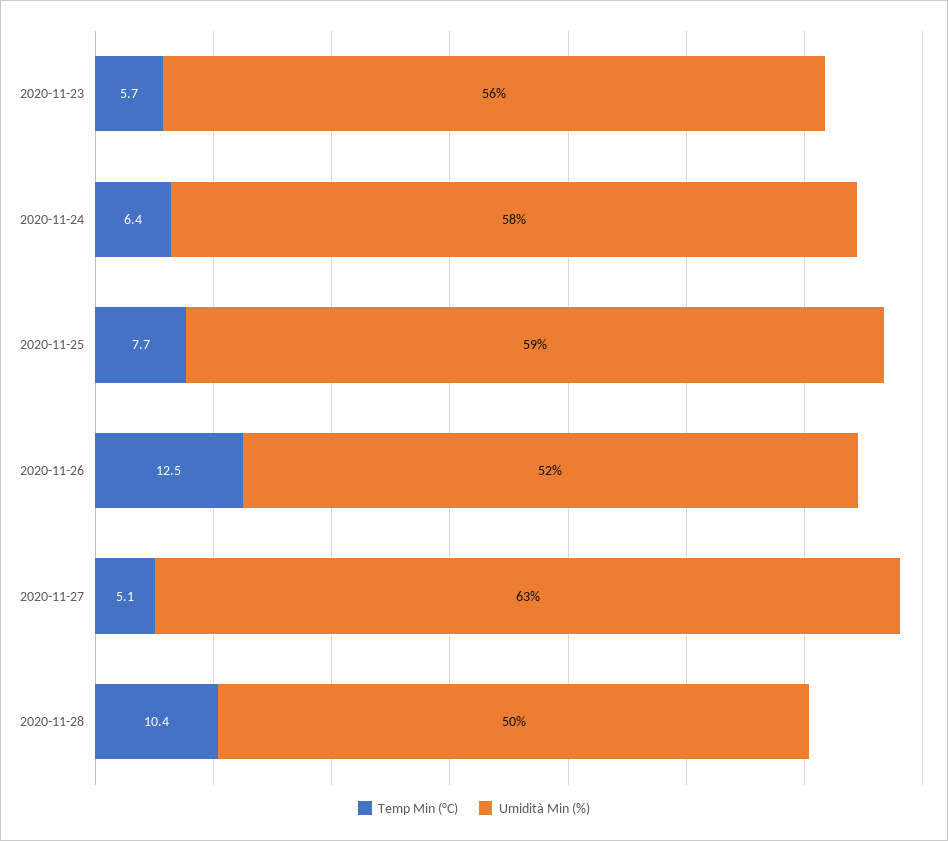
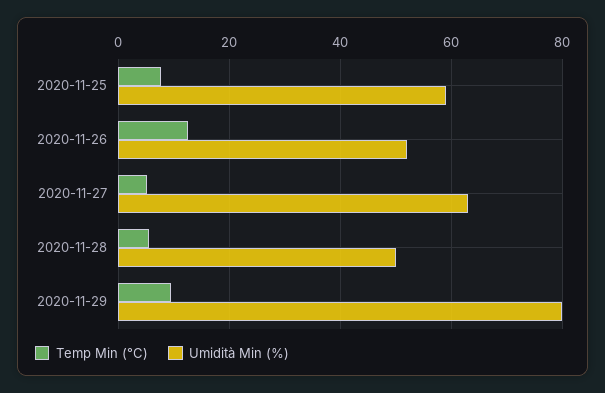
Temp Min (°C), 2020-11-23: 5.7 -> none
Umidità Min (%), 2020-11-23: 56 -> none
Temp Min (°C), 2020-11-24: 6.4 -> none
Umidità Min (%), 2020-11-24: 58 -> none
Temp Min (°C), 2020-11-28: 10.4 -> 6
Temp Min (°C), 2020-11-29: none -> 10
Umidità Min (%), 2020-11-29: none -> 80

